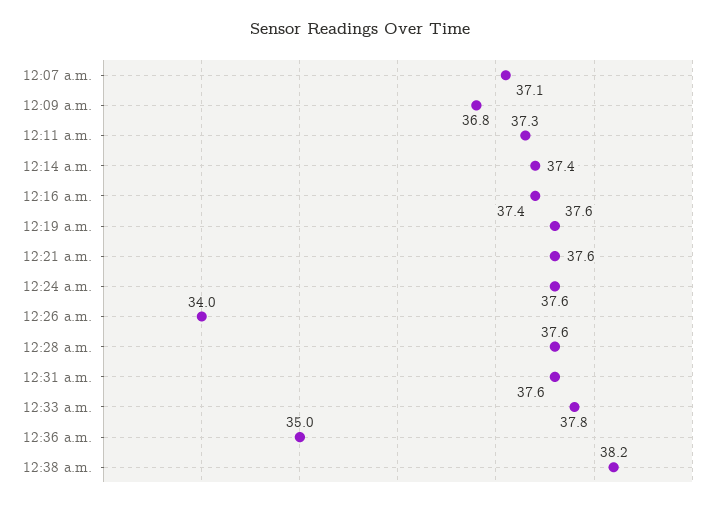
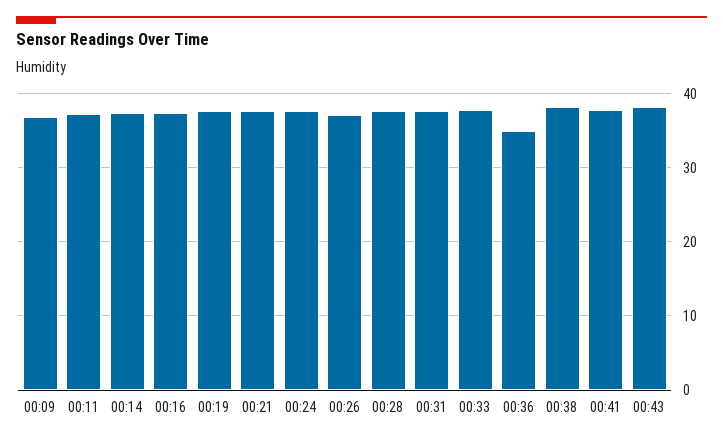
12:07 a.m.: 37.1 -> none
12:26 a.m.: 34 -> 37
00:41: none -> 38
00:43: none -> 38

